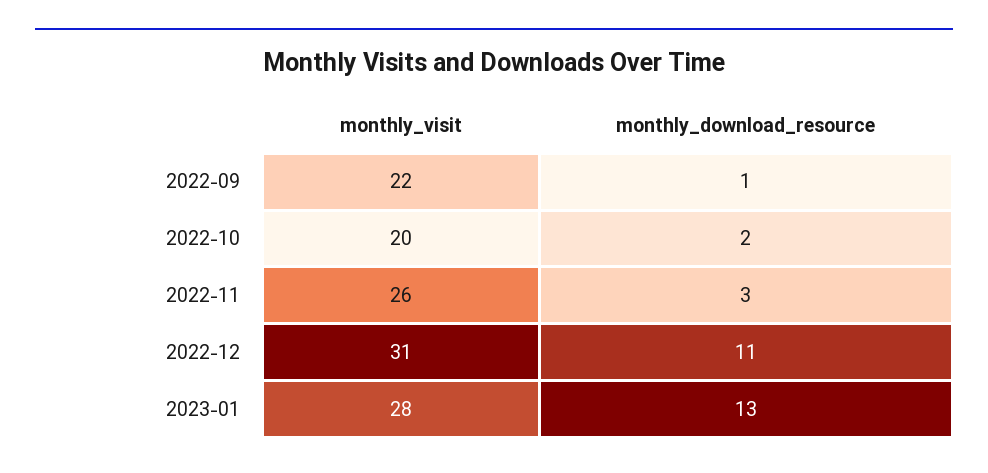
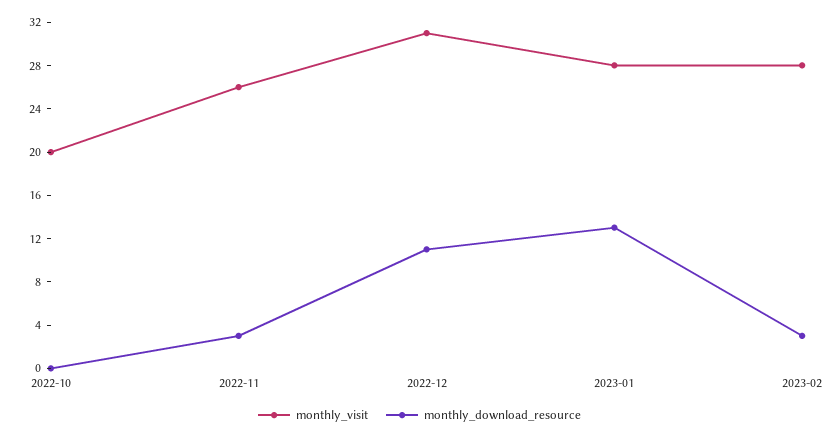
monthly_visit, 2022-09: 22 -> none
monthly_download_resource, 2022-09: 1 -> none
monthly_download_resource, 2022-10: 2 -> 0
monthly_visit, 2023-02: none -> 28
monthly_download_resource, 2023-02: none -> 3

